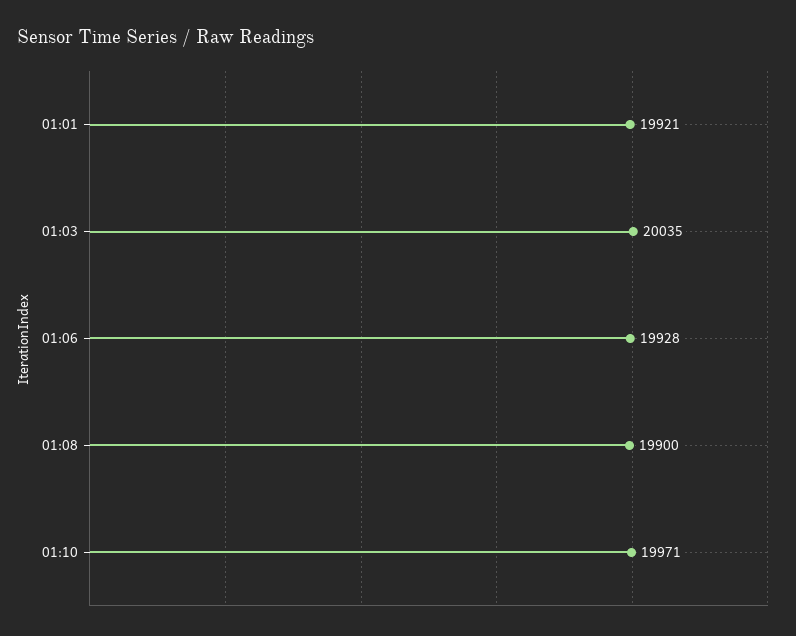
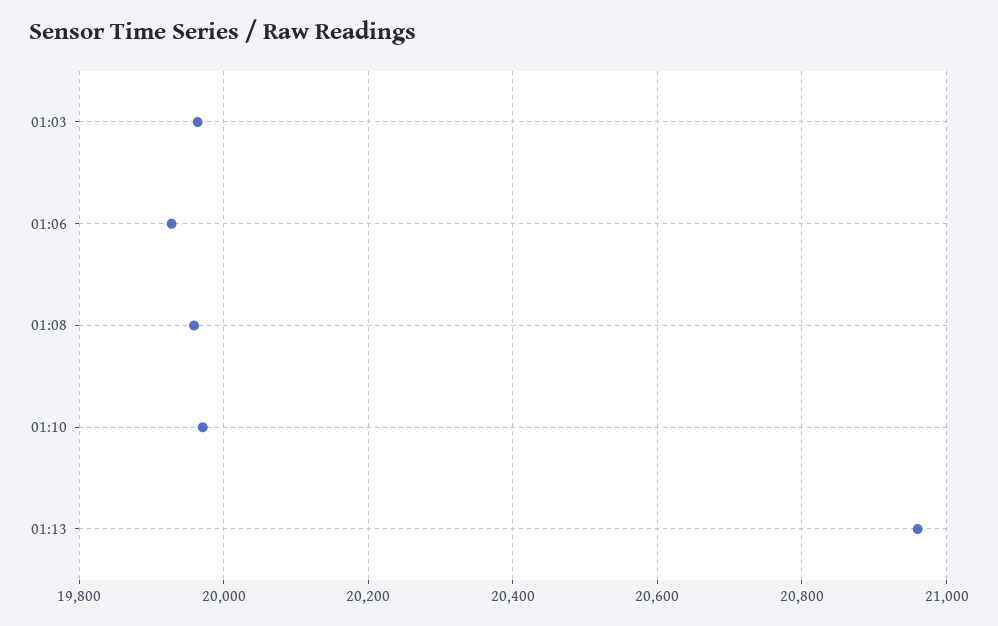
01:01: 19921 -> none
01:03: 20035 -> 19960
01:08: 19900 -> 19960
01:13: none -> 20960

